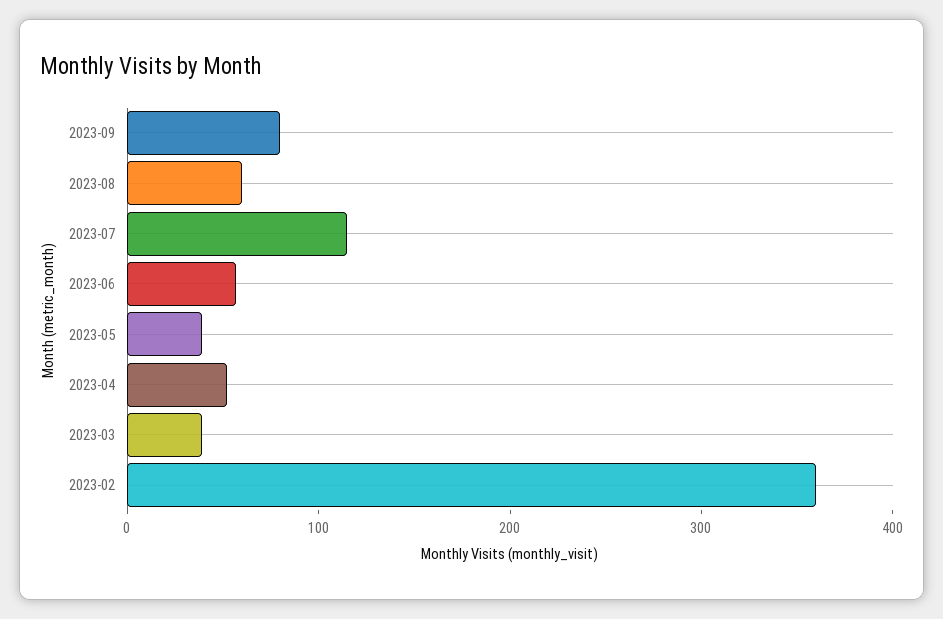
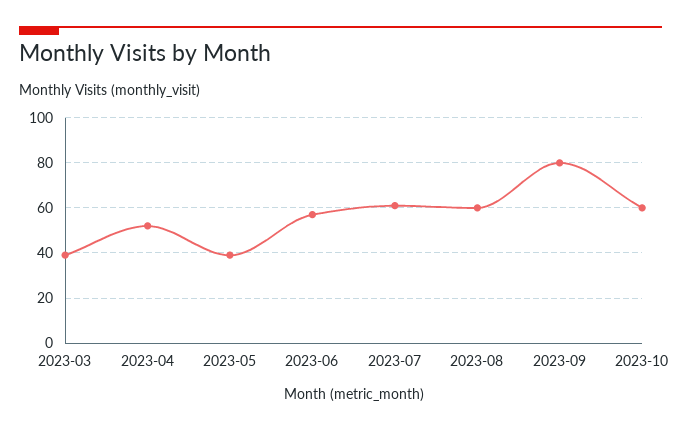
2023-07: 120 -> 60
2023-02: 360 -> none
2023-10: none -> 60

